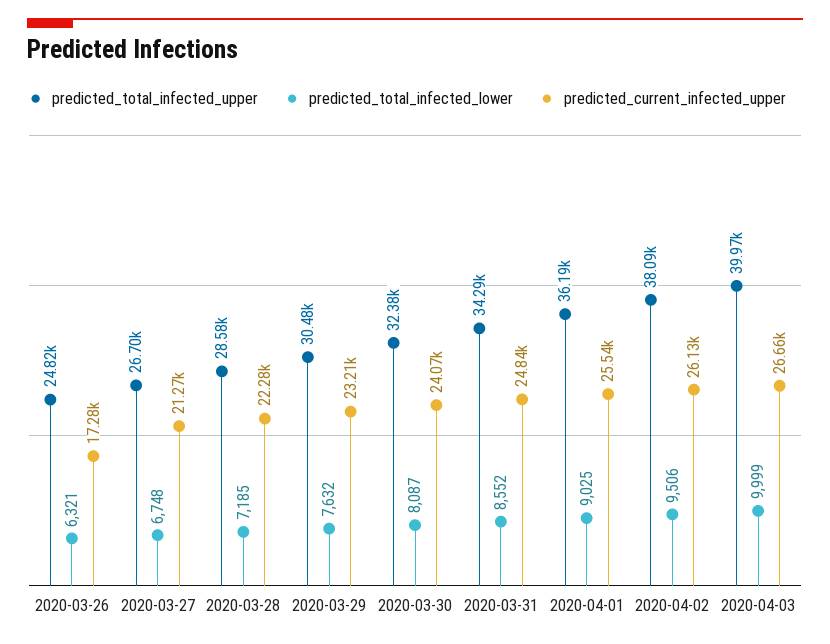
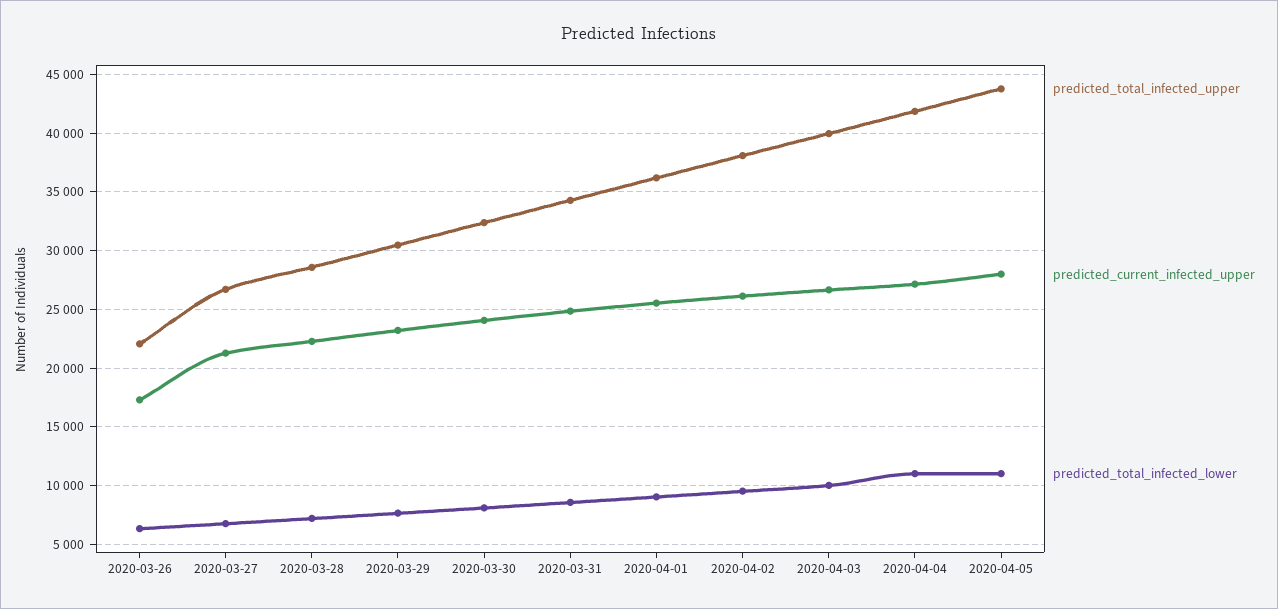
predicted_total_infected_upper, 2020-03-26: 24820 -> 22000
predicted_total_infected_upper, 2020-04-04: none -> 42000
predicted_current_infected_upper, 2020-04-04: none -> 27000
predicted_total_infected_lower, 2020-04-04: none -> 11000
predicted_total_infected_upper, 2020-04-05: none -> 44000
predicted_current_infected_upper, 2020-04-05: none -> 28000
predicted_total_infected_lower, 2020-04-05: none -> 11000

